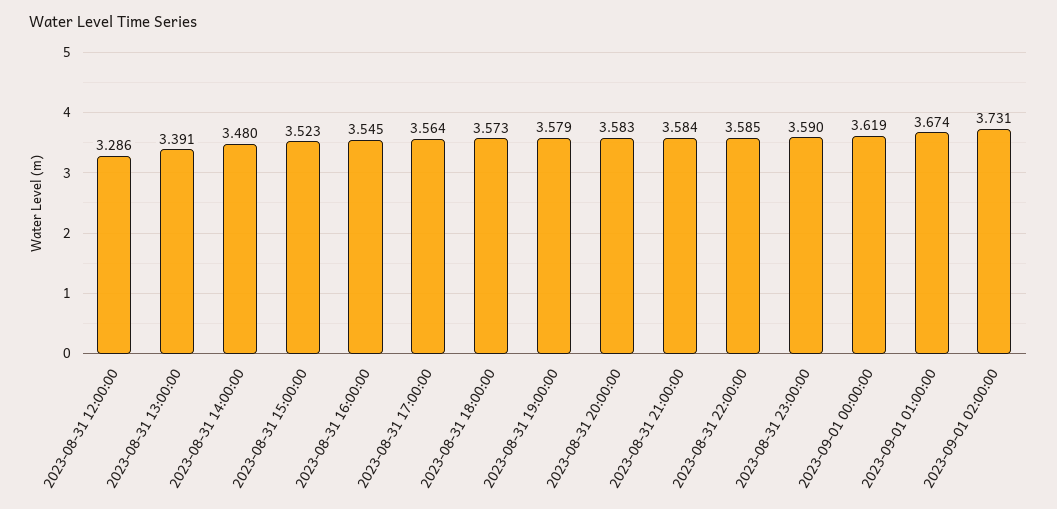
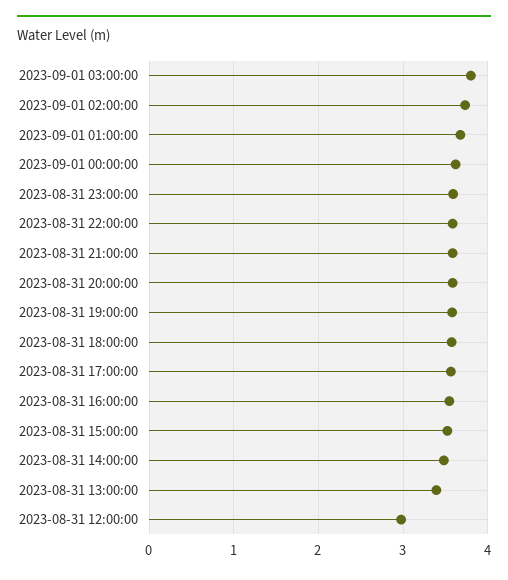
2023-08-31 12:00:00: 3.286 -> 3
2023-09-01 03:00:00: none -> 3.8

